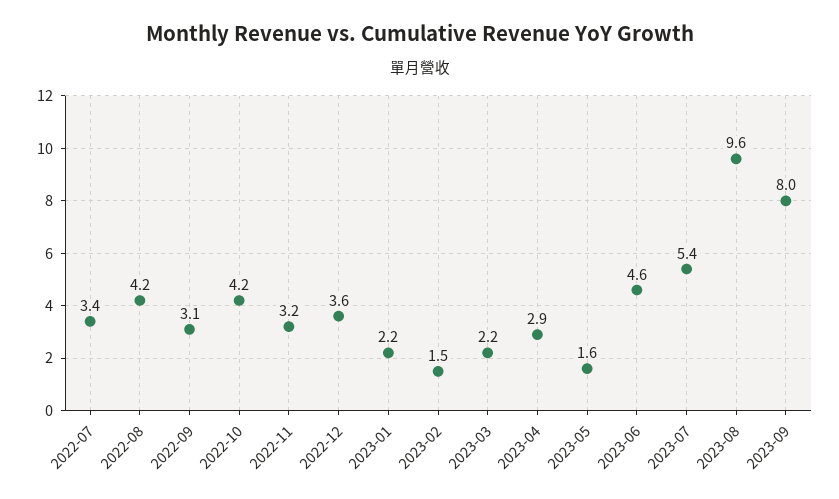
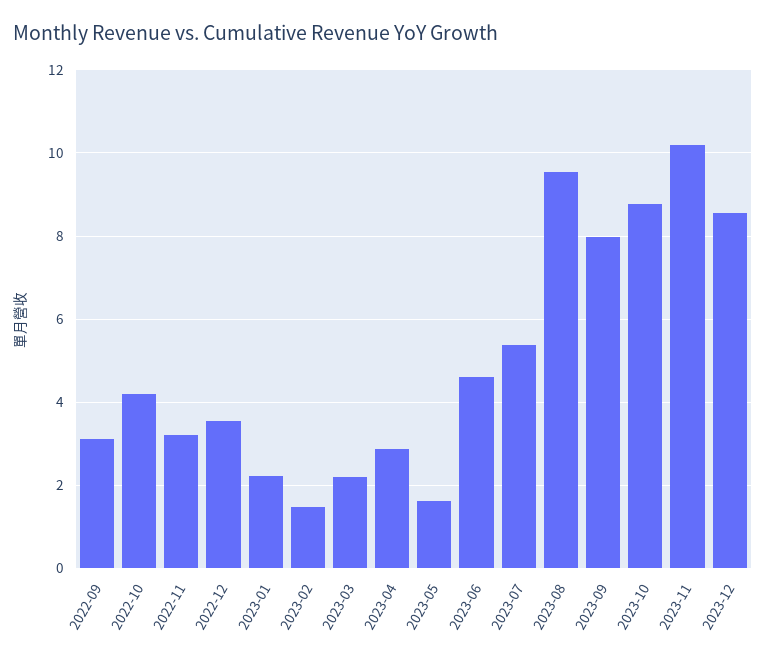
2022-07: 3.4 -> none
2022-08: 4.2 -> none
2023-10: none -> 8.8
2023-11: none -> 10.2
2023-12: none -> 8.6

